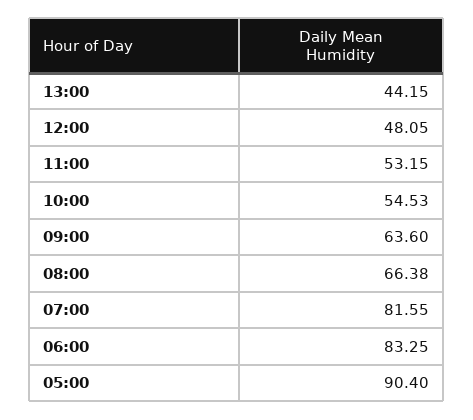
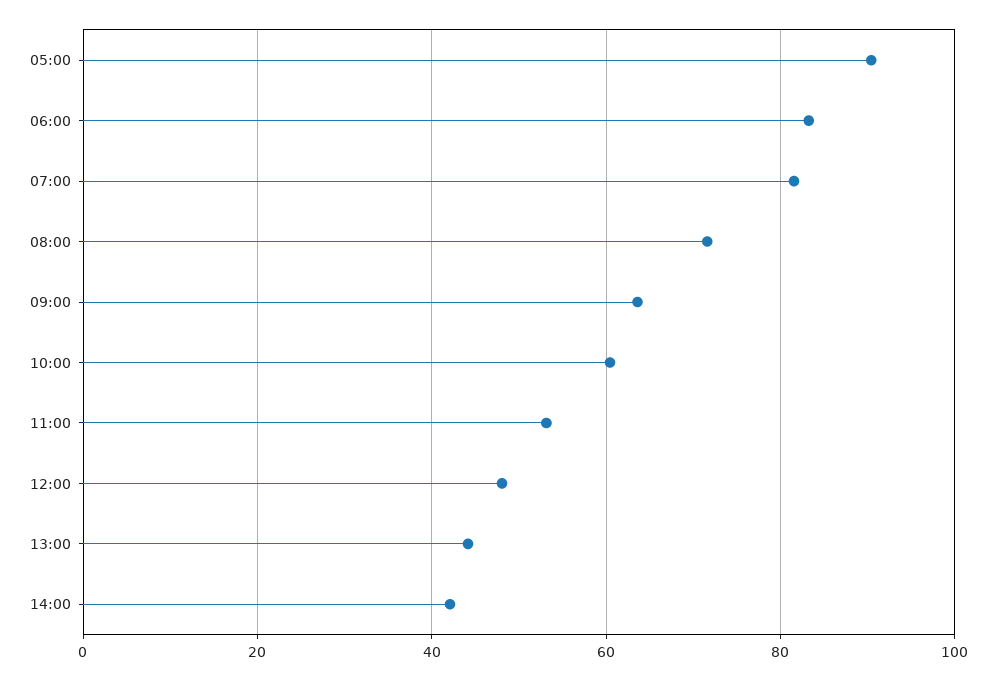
10:00: 54.53 -> 60
08:00: 66.38 -> 72
14:00: none -> 42

